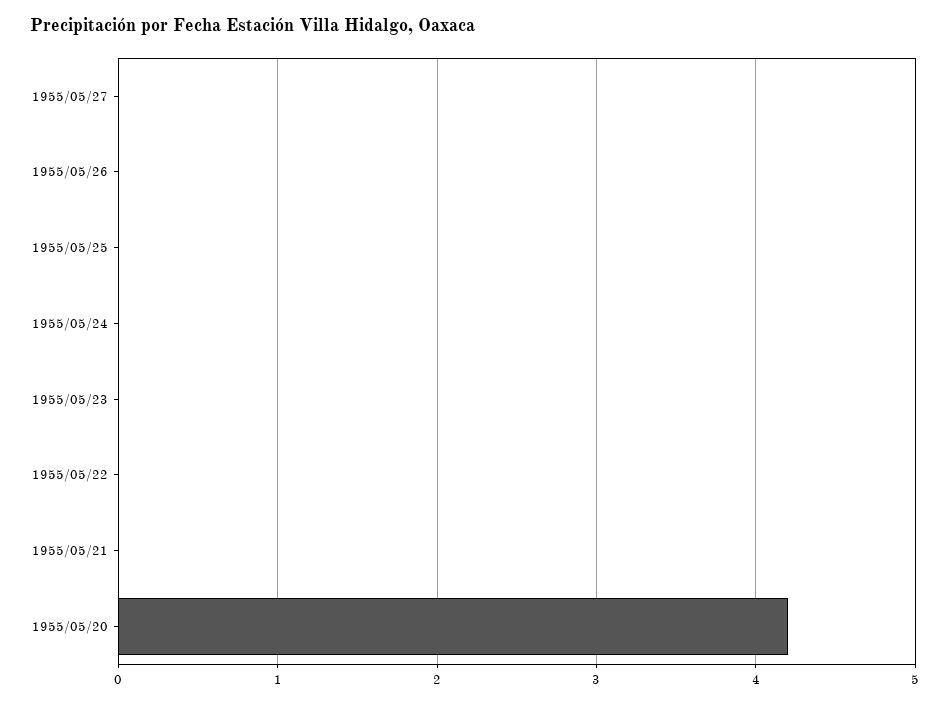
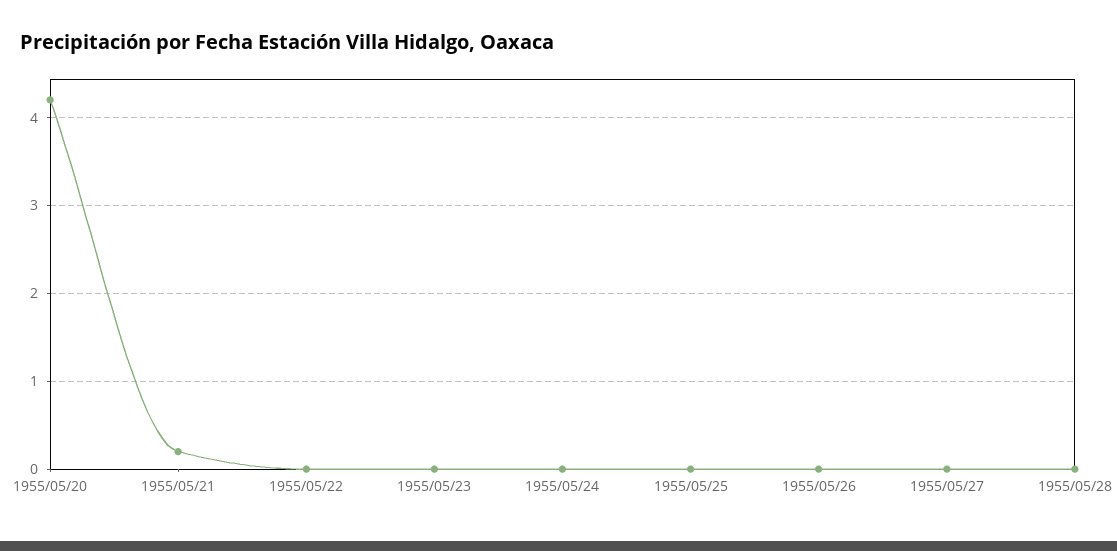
1955/05/21: 0 -> 0.2
1955/05/28: none -> 0

